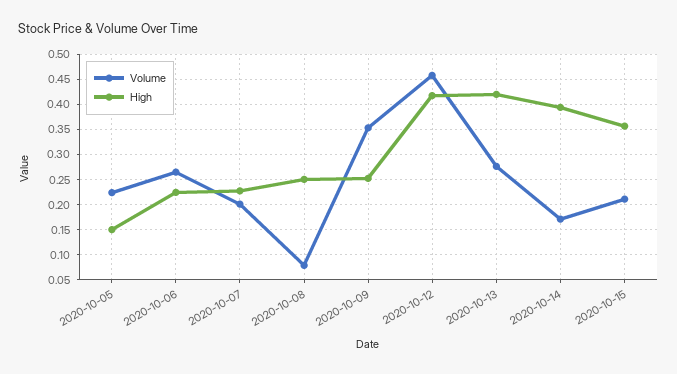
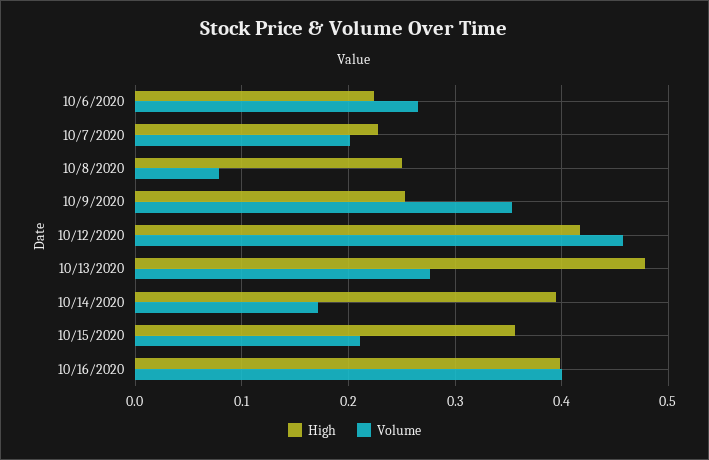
Volume, 2020-10-05: 0.225 -> none
High, 2020-10-05: 0.15 -> none
High, 2020-10-13: 0.425 -> 0.48
High, 10/16/2020: none -> 0.4
Volume, 10/16/2020: none -> 0.4

